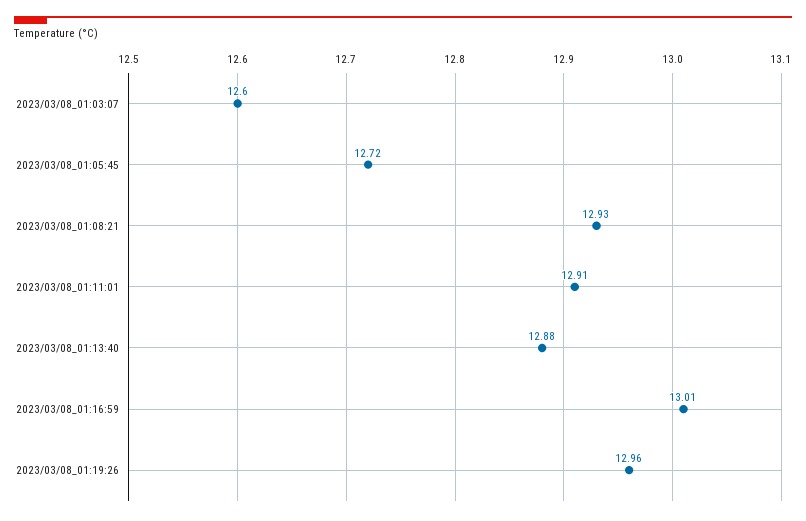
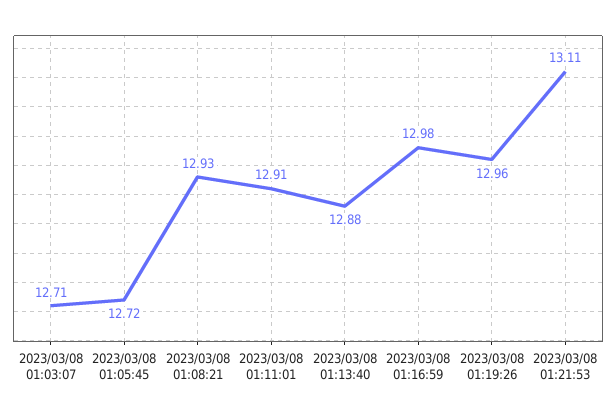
2023/03/08_01:03:07: 12.6 -> 12.71
2023/03/08_01:16:59: 13.01 -> 12.98
2023/03/08 01:21:53: none -> 13.11

